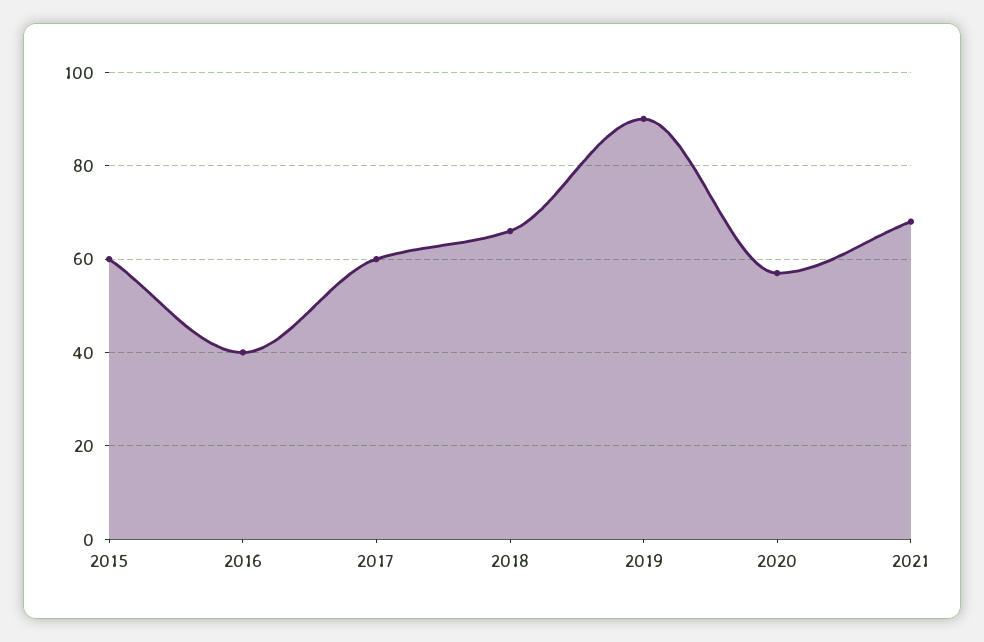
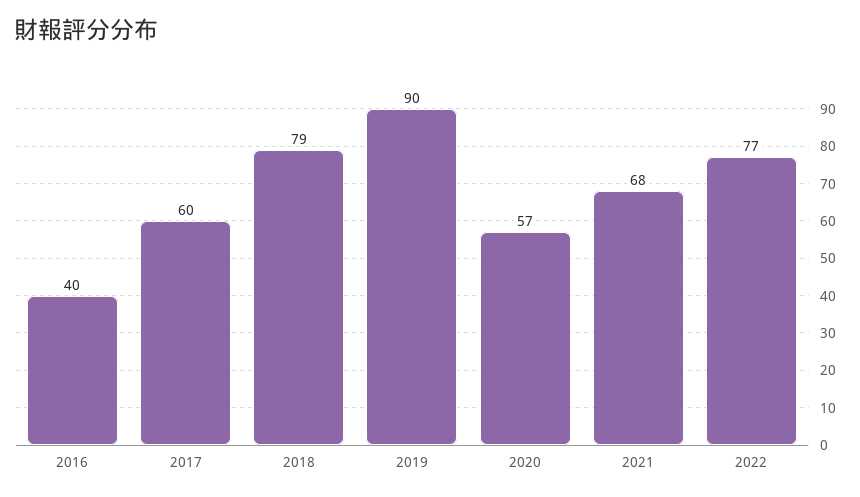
2015: 60 -> none
2018: 65 -> 79
2022: none -> 77

